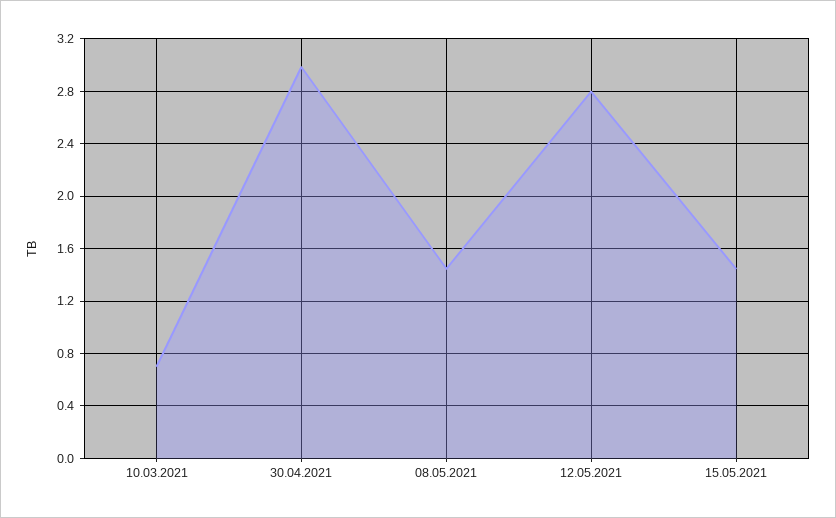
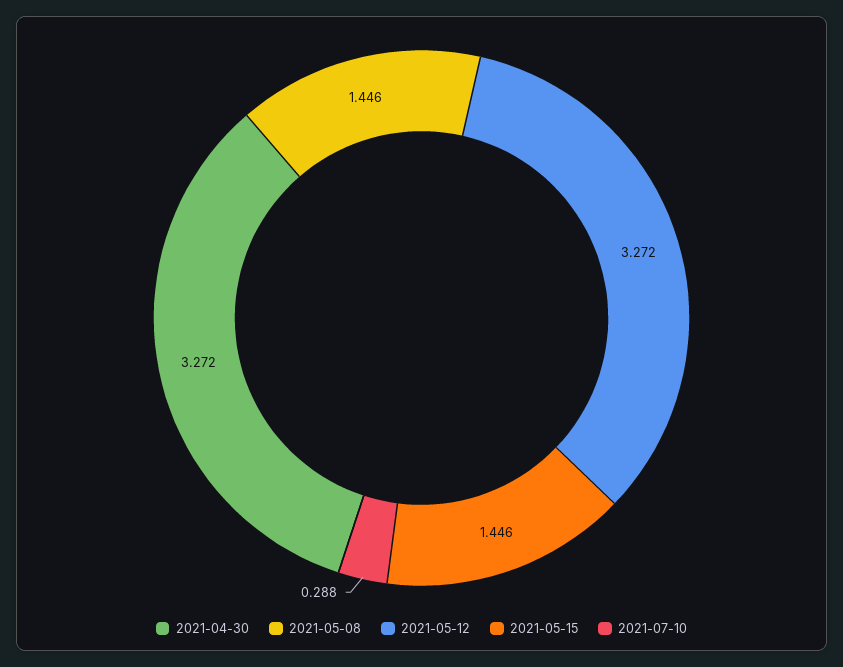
10.03.2021: 0.7 -> none
30.04.2021: 3 -> 3.272
12.05.2021: 2.8 -> 3.272
2021-07-10: none -> 0.288

